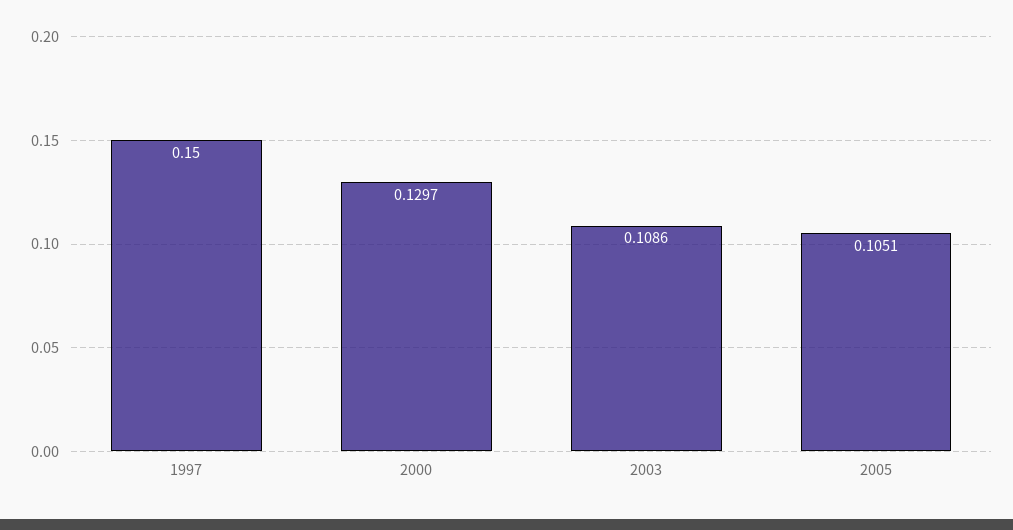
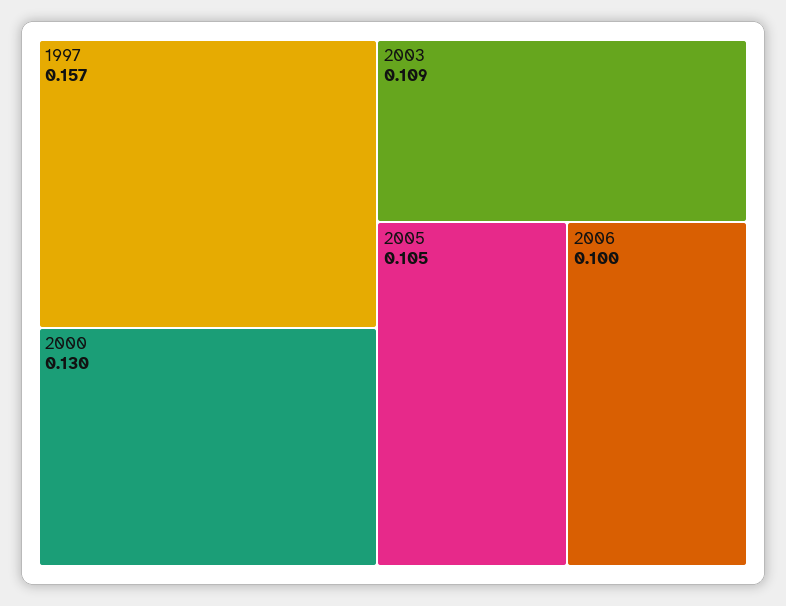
1997: 0.15 -> 0.157
2006: none -> 0.1

